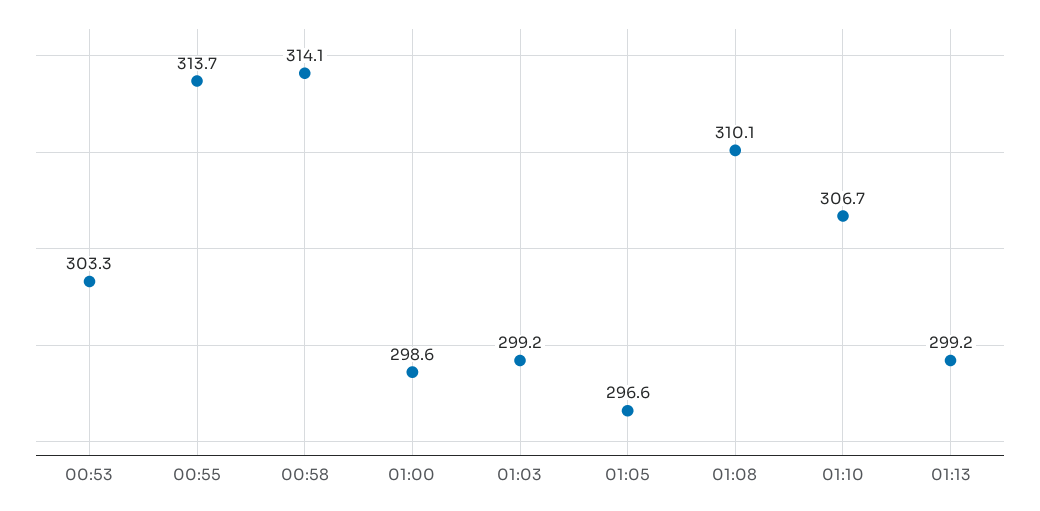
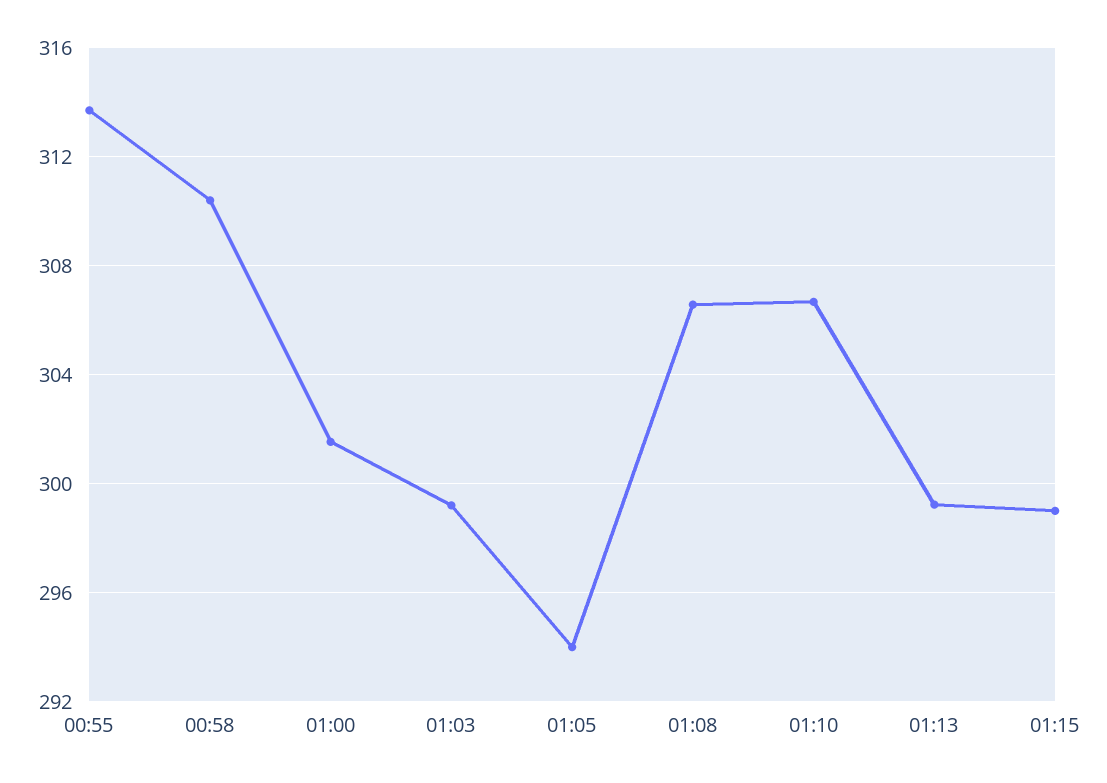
00:53: 303.3 -> none
00:58: 314.1 -> 310.5
01:00: 298.6 -> 301.5
01:05: 296.6 -> 294
01:08: 310.1 -> 306.5
01:15: none -> 299

